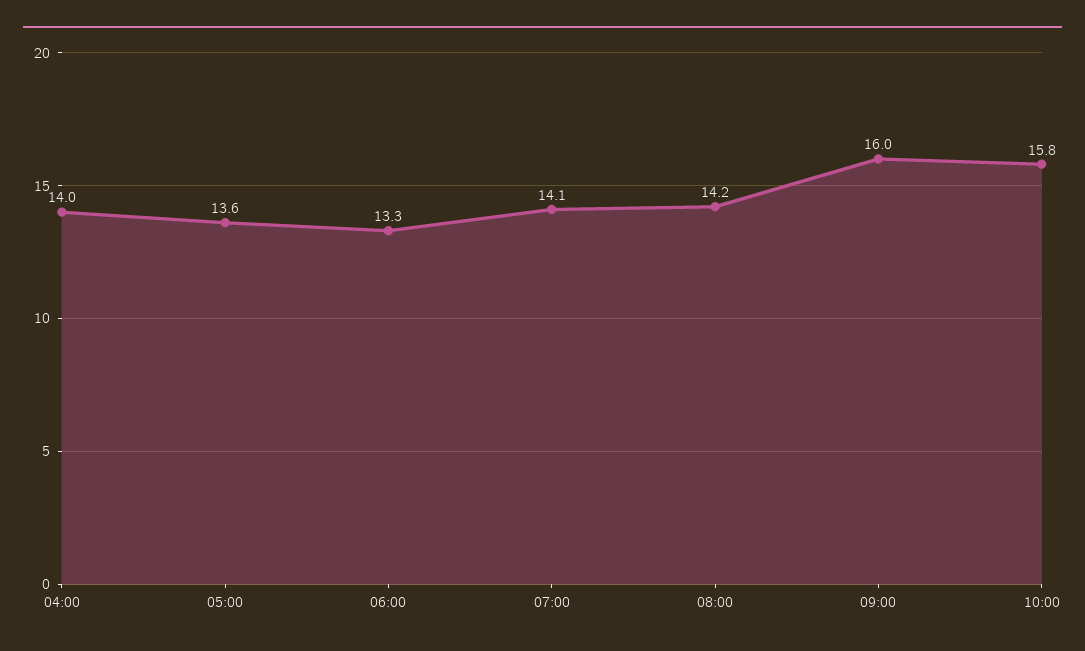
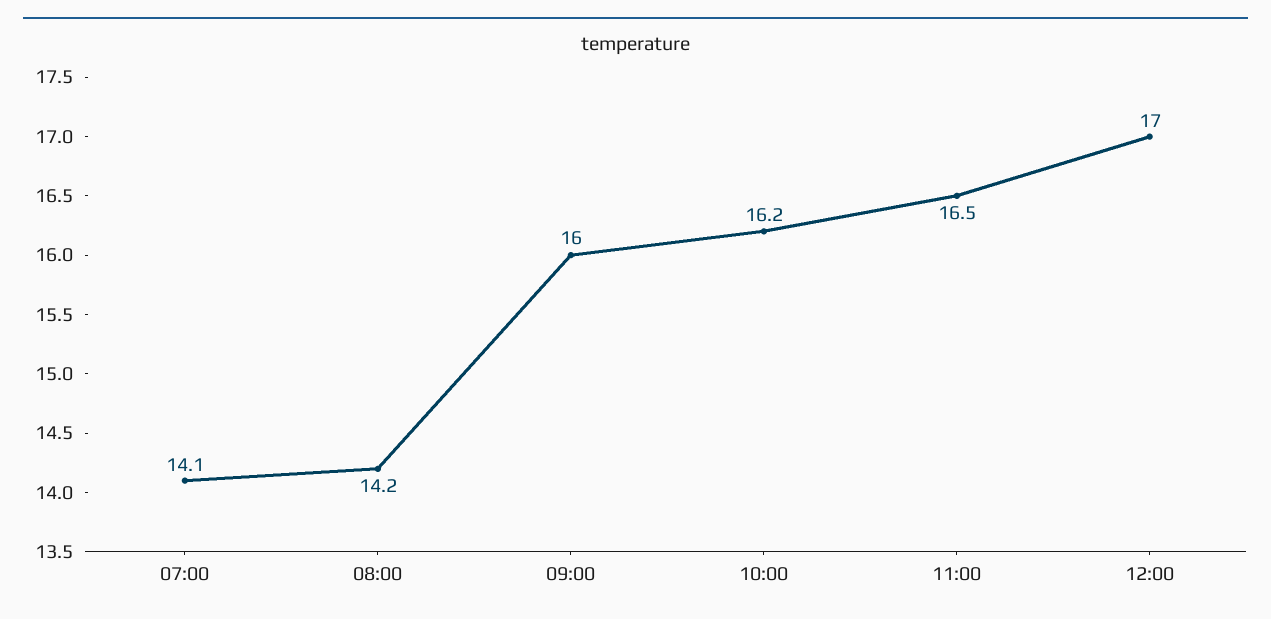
04:00: 14 -> none
05:00: 13.6 -> none
06:00: 13.3 -> none
10:00: 15.8 -> 16.2
11:00: none -> 16.5
12:00: none -> 17

